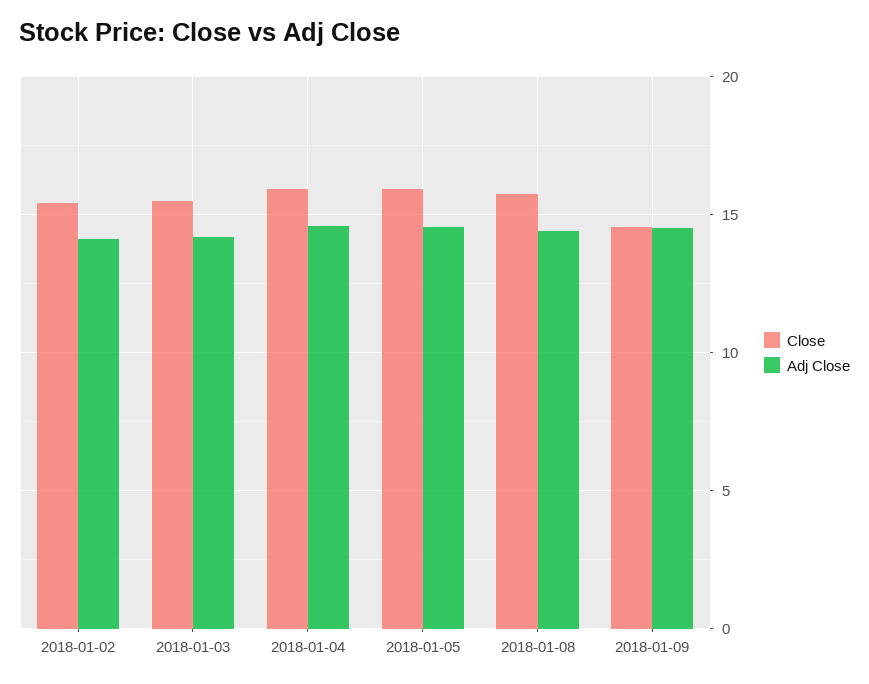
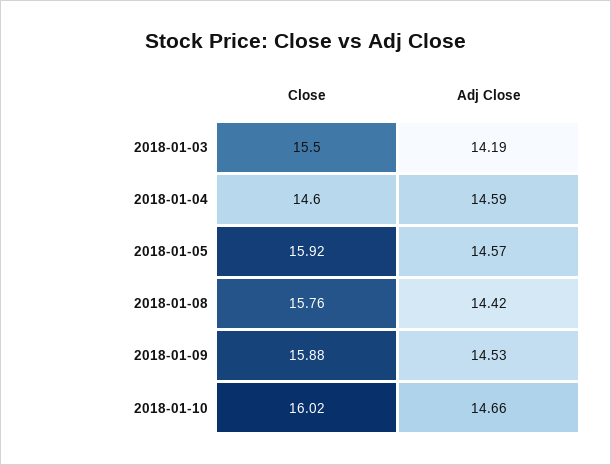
Close, 2018-01-02: 15.5 -> none
Adj Close, 2018-01-02: 14 -> none
Close, 2018-01-04: 16 -> 14.6
Close, 2018-01-09: 14.5 -> 15.88
Close, 2018-01-10: none -> 16.02
Adj Close, 2018-01-10: none -> 14.66

